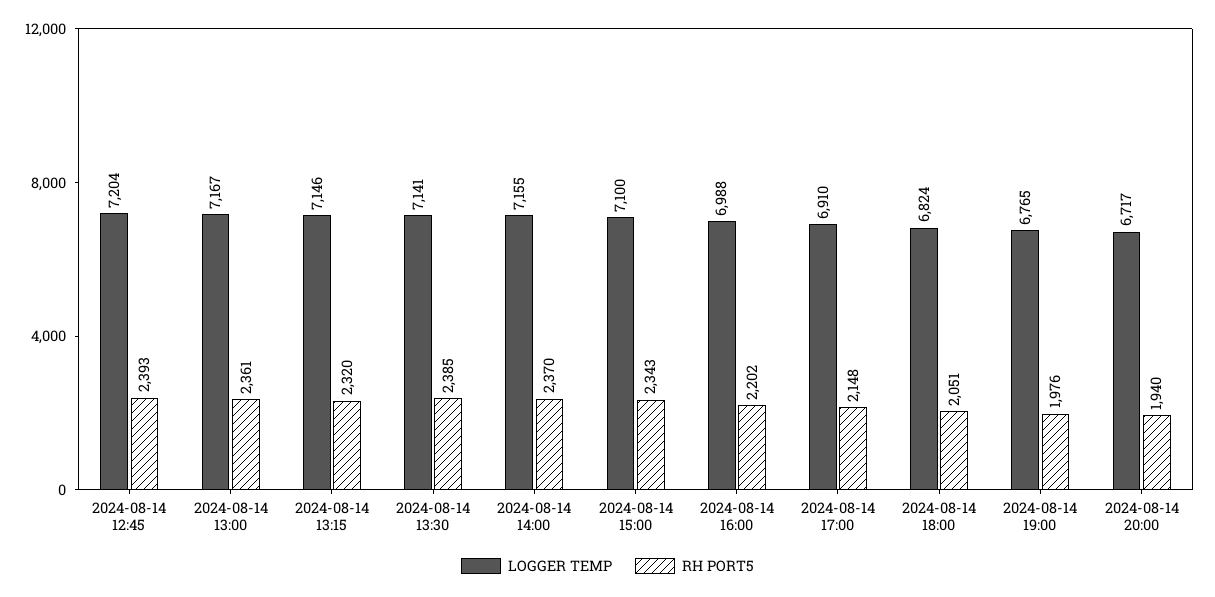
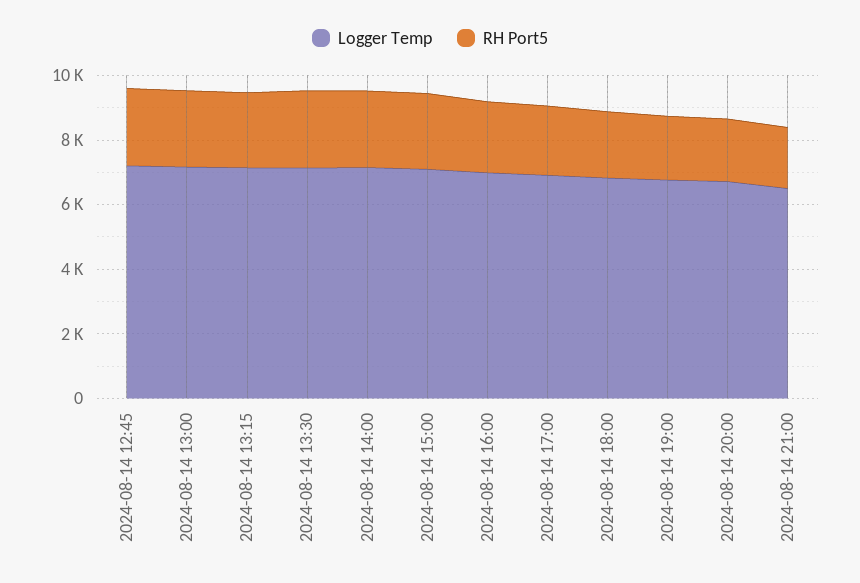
LOGGER TEMP, 2024-08-14 21:00: none -> 6500
RH PORT5, 2024-08-14 21:00: none -> 2000

